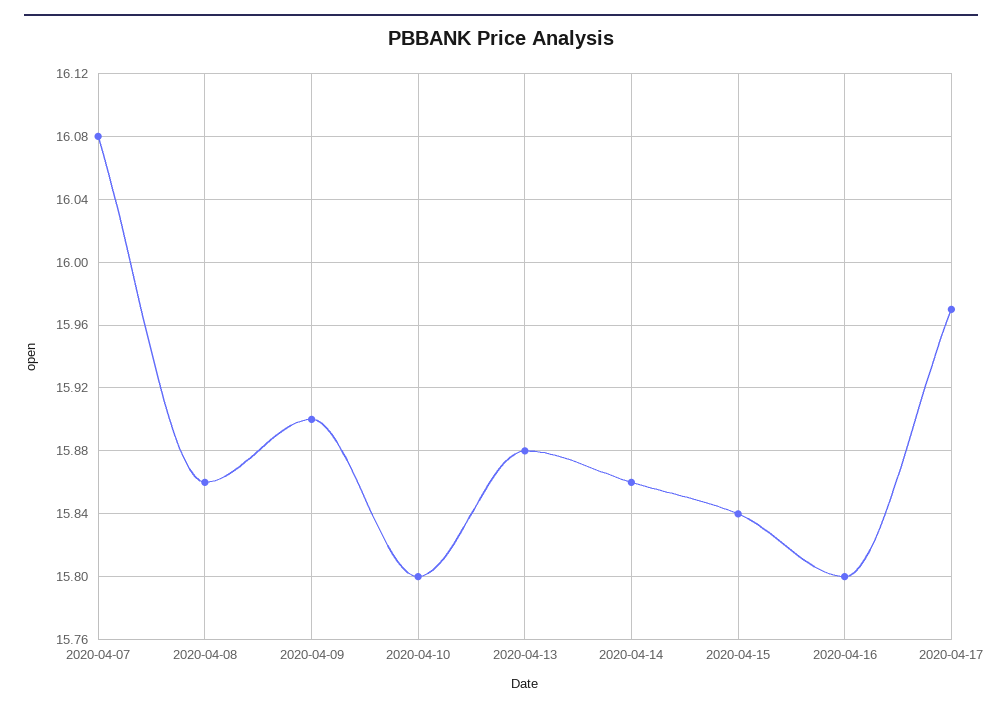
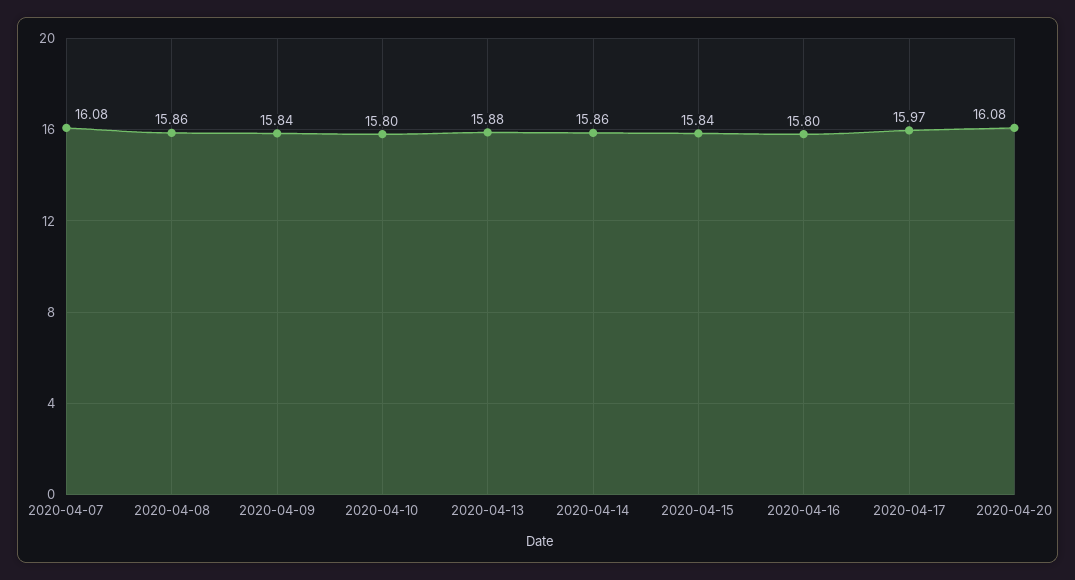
2020-04-09: 15.9 -> 15.84
2020-04-20: none -> 16.08

